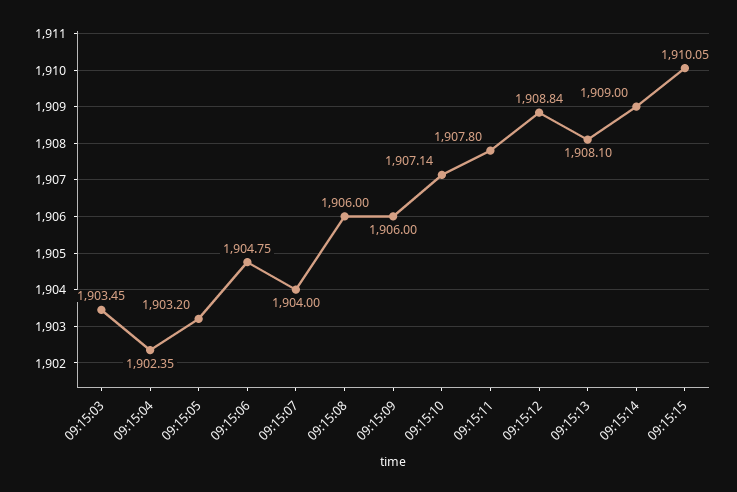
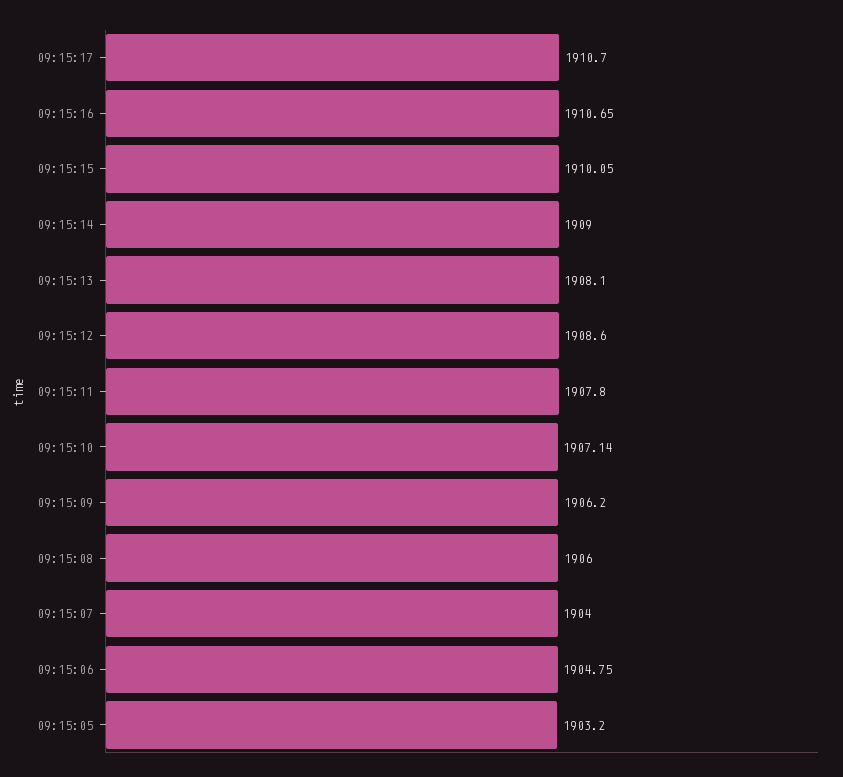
09:15:03: 1903.45 -> none
09:15:04: 1902.35 -> none
09:15:09: 1906 -> 1906.2
09:15:12: 1908.84 -> 1908.6
09:15:17: none -> 1910.7
09:15:16: none -> 1910.65

